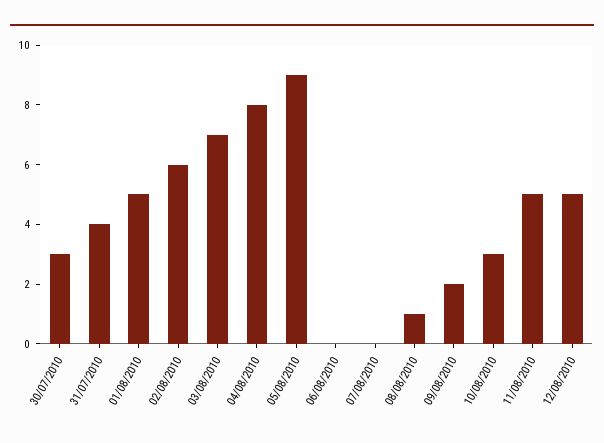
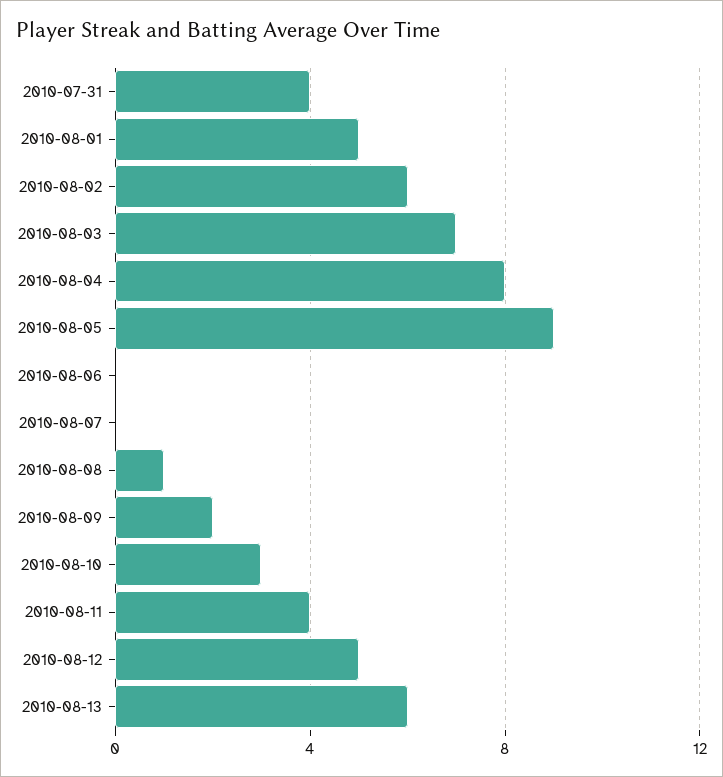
30/07/2010: 3 -> none
11/08/2010: 5 -> 4
2010-08-13: none -> 6

